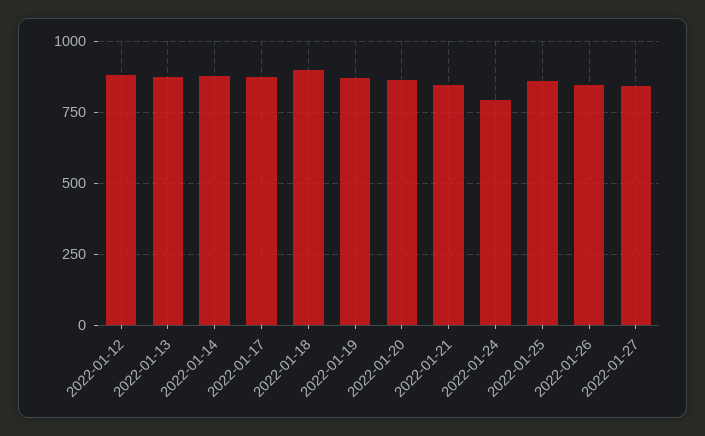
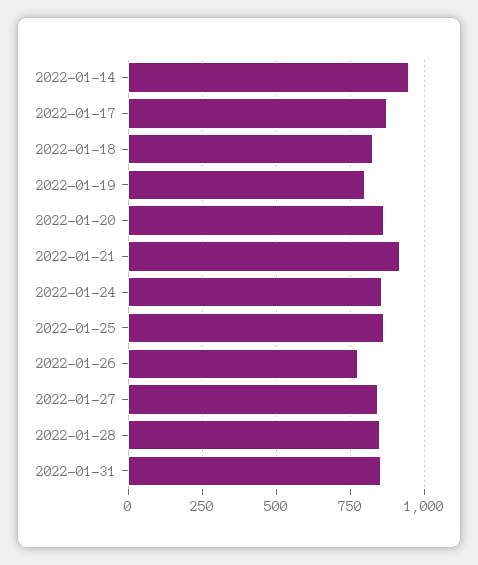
2022-01-12: 875 -> none
2022-01-13: 875 -> none
2022-01-14: 875 -> 950
2022-01-18: 900 -> 825
2022-01-19: 875 -> 800
2022-01-21: 850 -> 925
2022-01-24: 800 -> 850
2022-01-26: 850 -> 775
2022-01-28: none -> 850
2022-01-31: none -> 850

